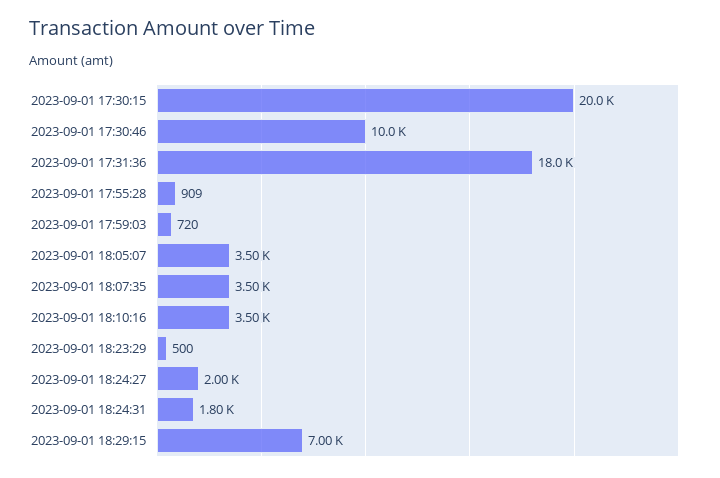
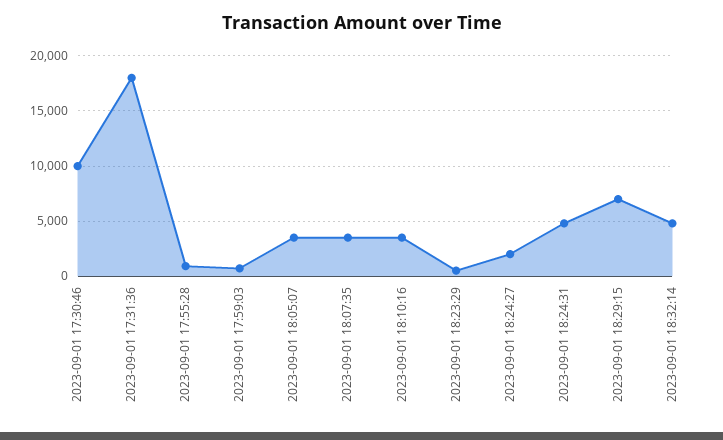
2023-09-01 17:30:15: 20000 -> none
2023-09-01 18:24:31: 1800 -> 5000
2023-09-01 18:32:14: none -> 5000

